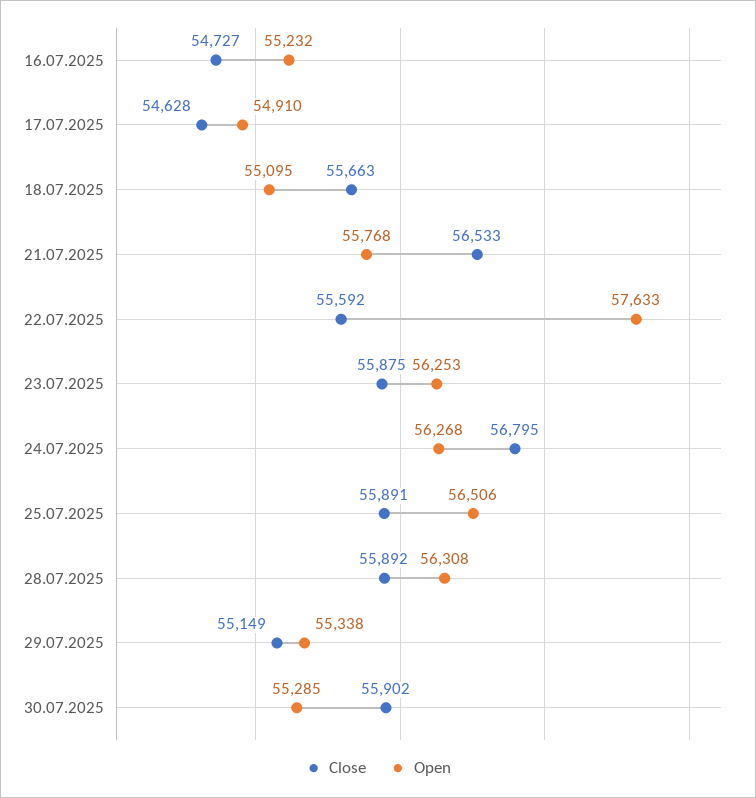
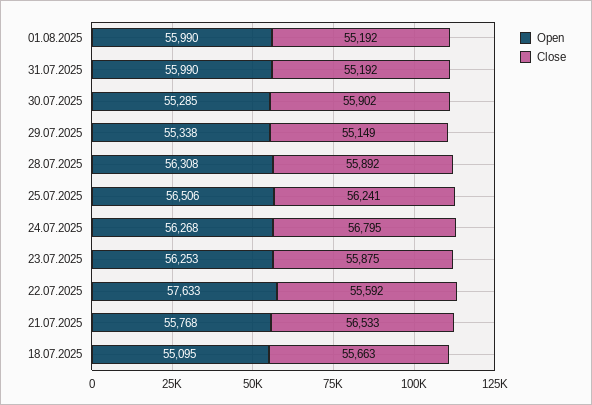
Close, 16.07.2025: 54727 -> none
Open, 16.07.2025: 55232 -> none
Close, 17.07.2025: 54628 -> none
Open, 17.07.2025: 54910 -> none
Close, 25.07.2025: 55891 -> 56241
Open, 01.08.2025: none -> 55990
Close, 01.08.2025: none -> 55192
Open, 31.07.2025: none -> 55990
Close, 31.07.2025: none -> 55192

